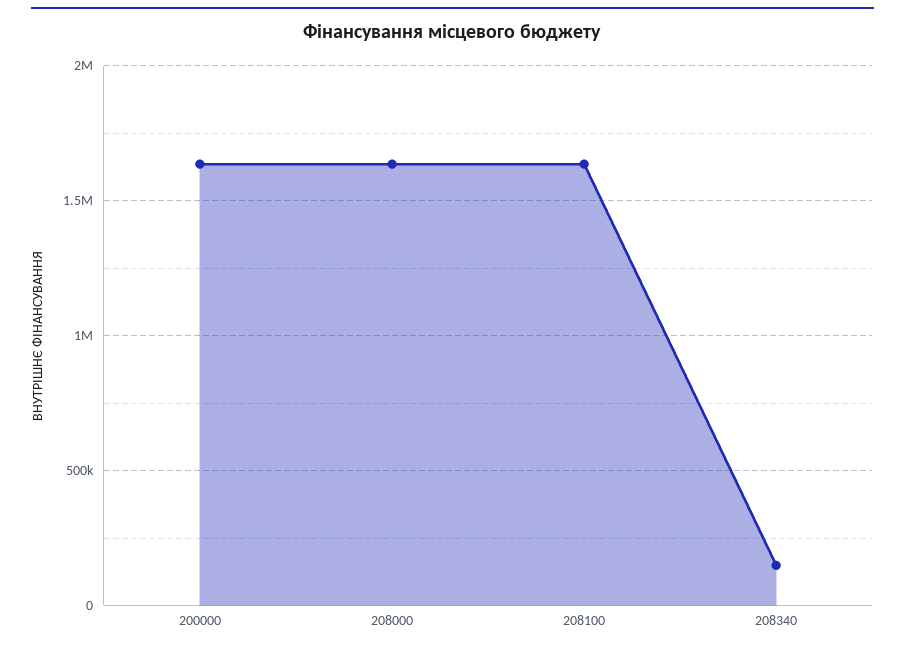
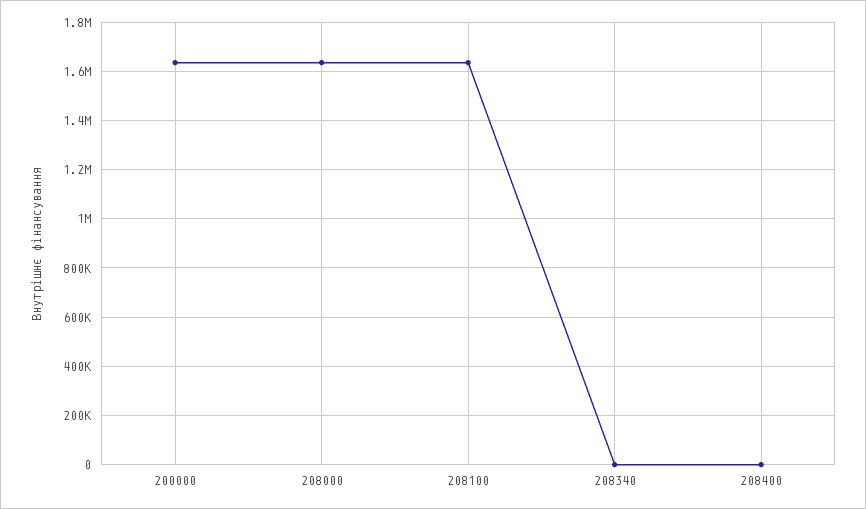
208340: 150000 -> 0
208400: none -> 0

